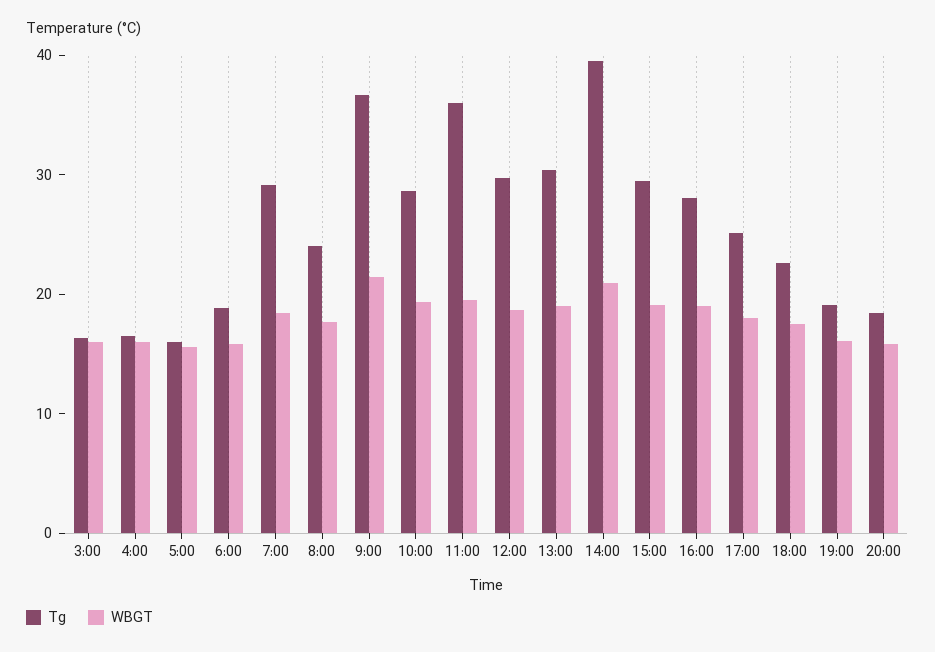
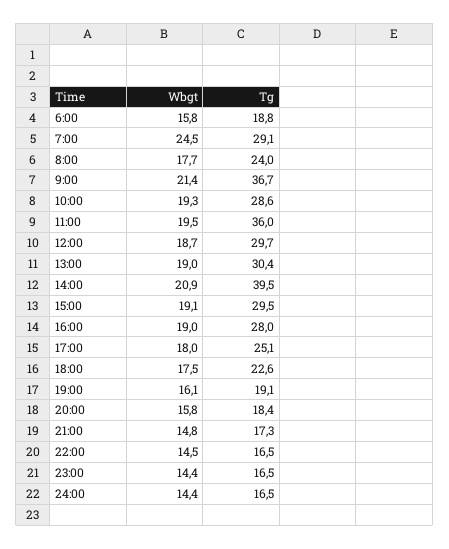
Tg, 3:00: 16 -> none
WBGT, 3:00: 16 -> none
Tg, 4:00: 16 -> none
WBGT, 4:00: 16 -> none
Tg, 5:00: 16 -> none
WBGT, 5:00: 16 -> none
WBGT, 7:00: 18 -> 24.5
WBGT, 21:00: none -> 14.8
Tg, 21:00: none -> 17.3
WBGT, 22:00: none -> 14.5
Tg, 22:00: none -> 16.5
WBGT, 23:00: none -> 14.4
Tg, 23:00: none -> 16.5
WBGT, 24:00: none -> 14.4
Tg, 24:00: none -> 16.5

